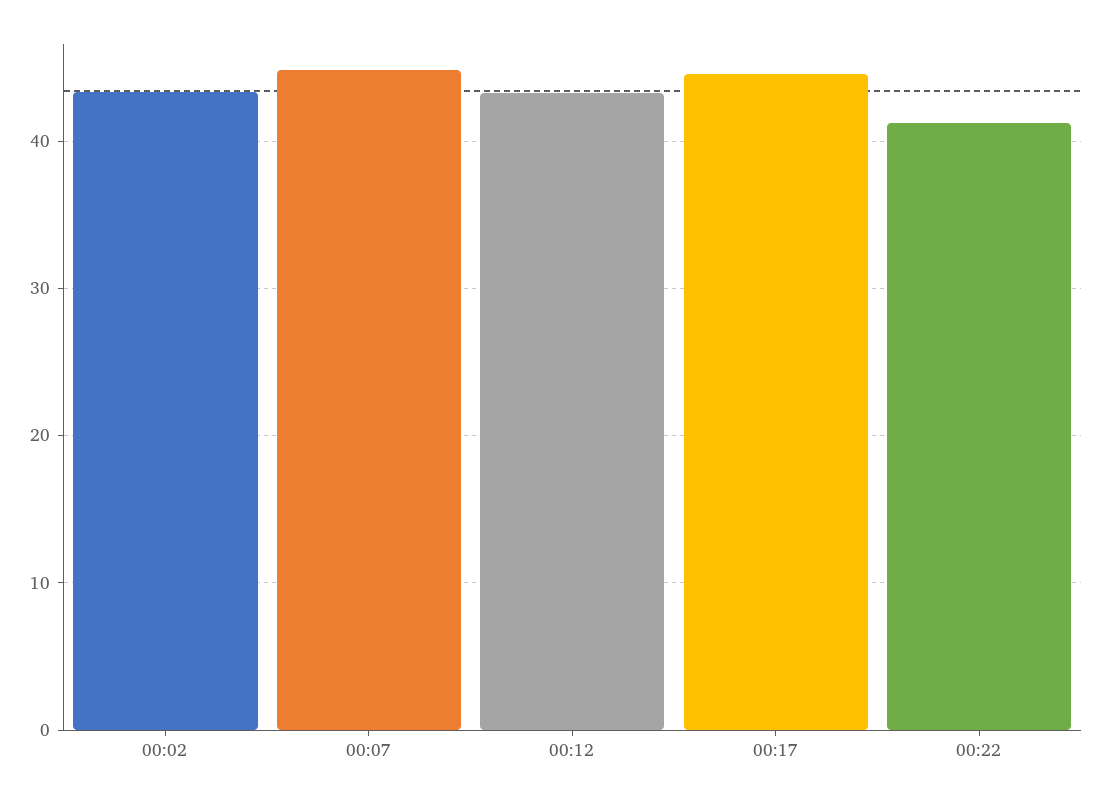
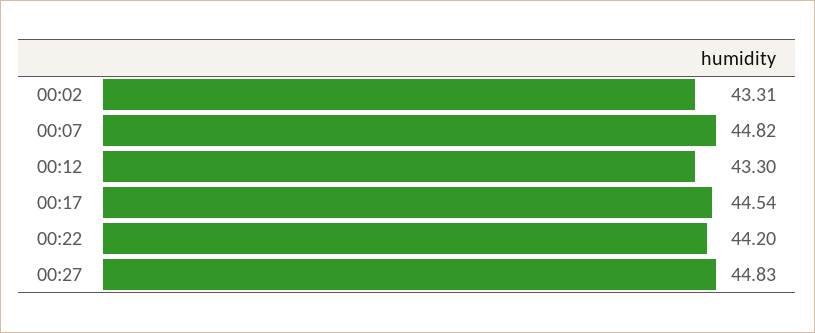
00:22: 41 -> 44.2
00:27: none -> 44.83

